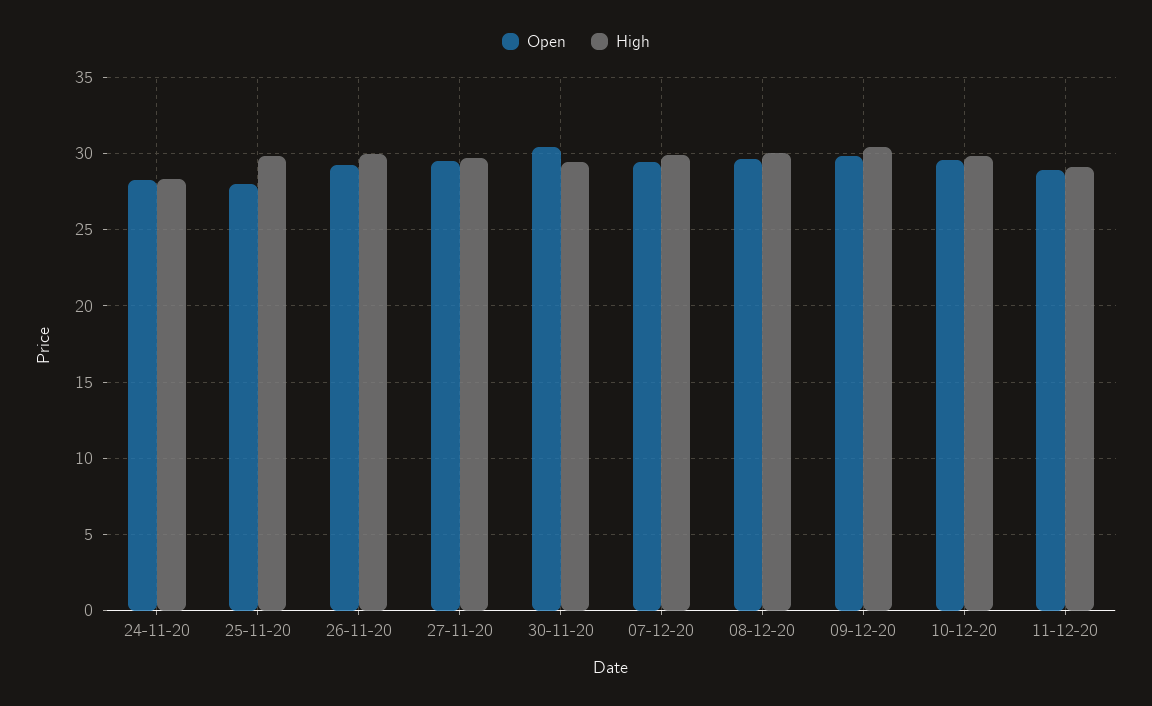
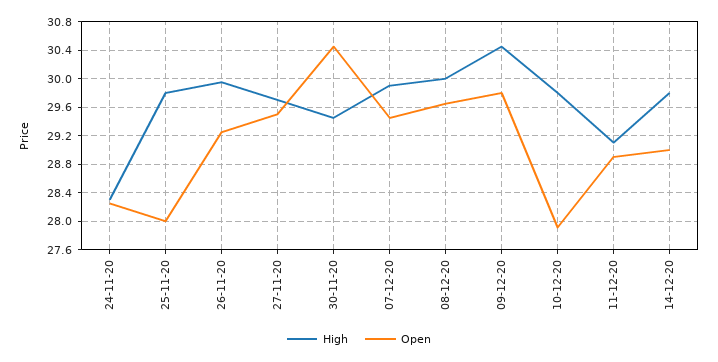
Open, 10-12-20: 29.5 -> 27.9
High, 14-12-20: none -> 29.8
Open, 14-12-20: none -> 29

